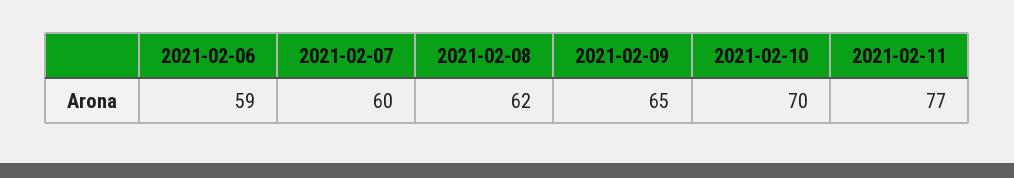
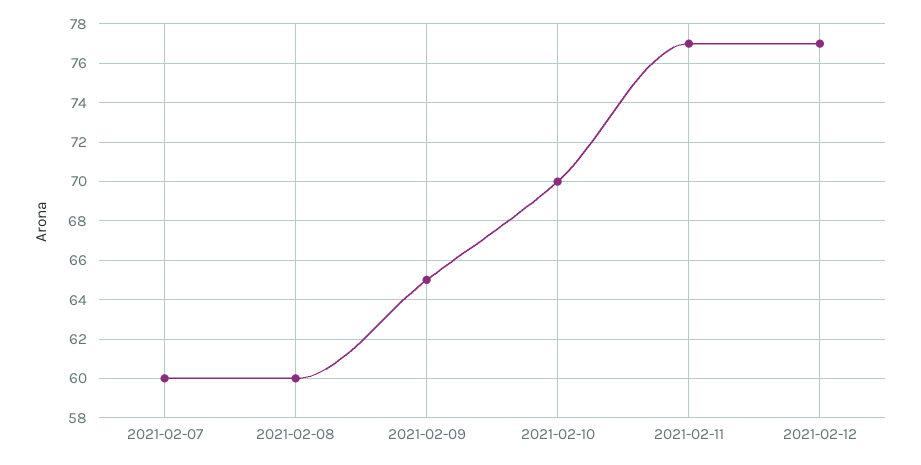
2021-02-06: 59 -> none
2021-02-08: 62 -> 60
2021-02-12: none -> 77

